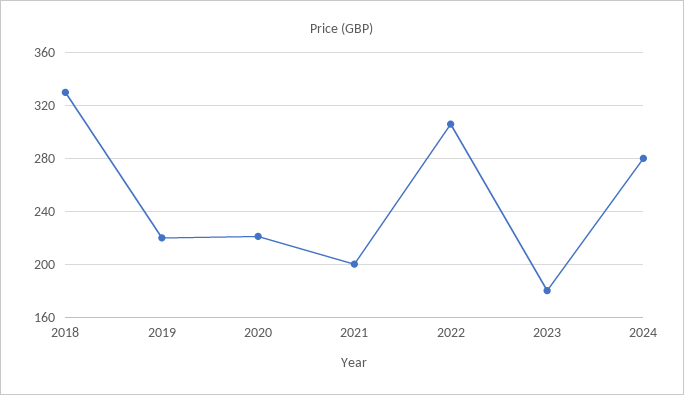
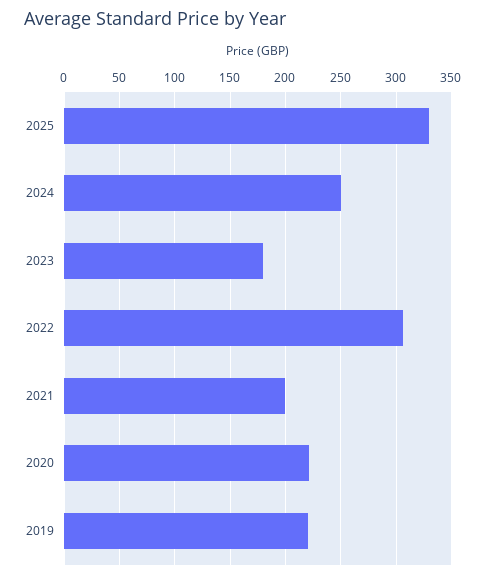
2018: 330 -> none
2024: 280 -> 250
2025: none -> 330

